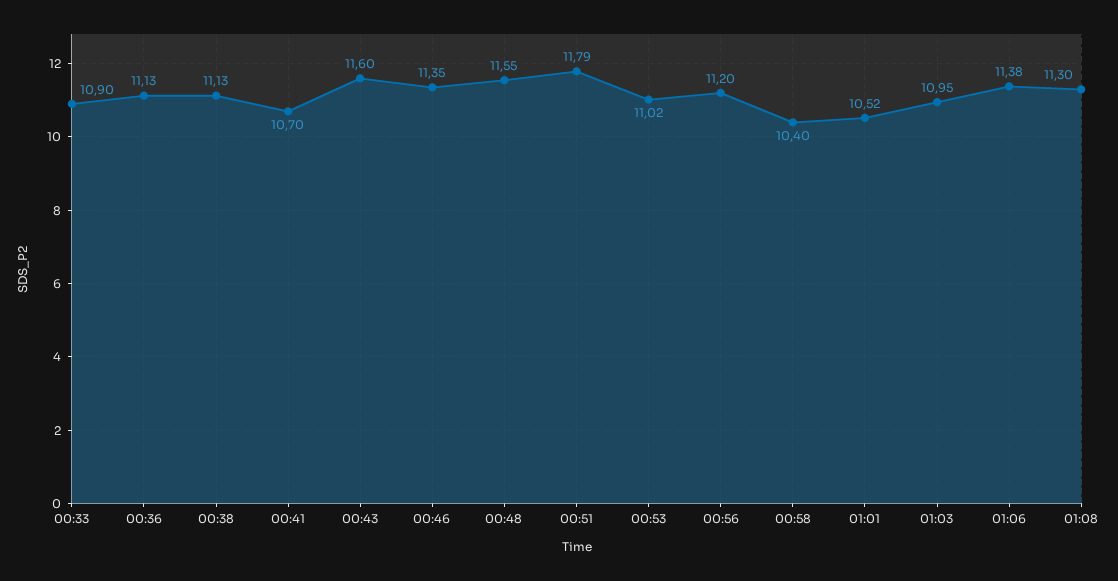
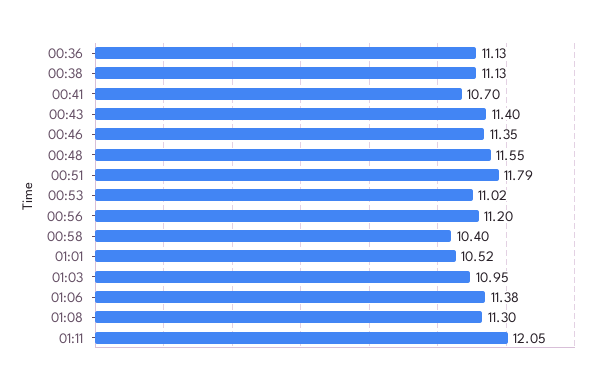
00:33: 10.9 -> none
00:43: 11.6 -> 11.4
01:11: none -> 12.05

